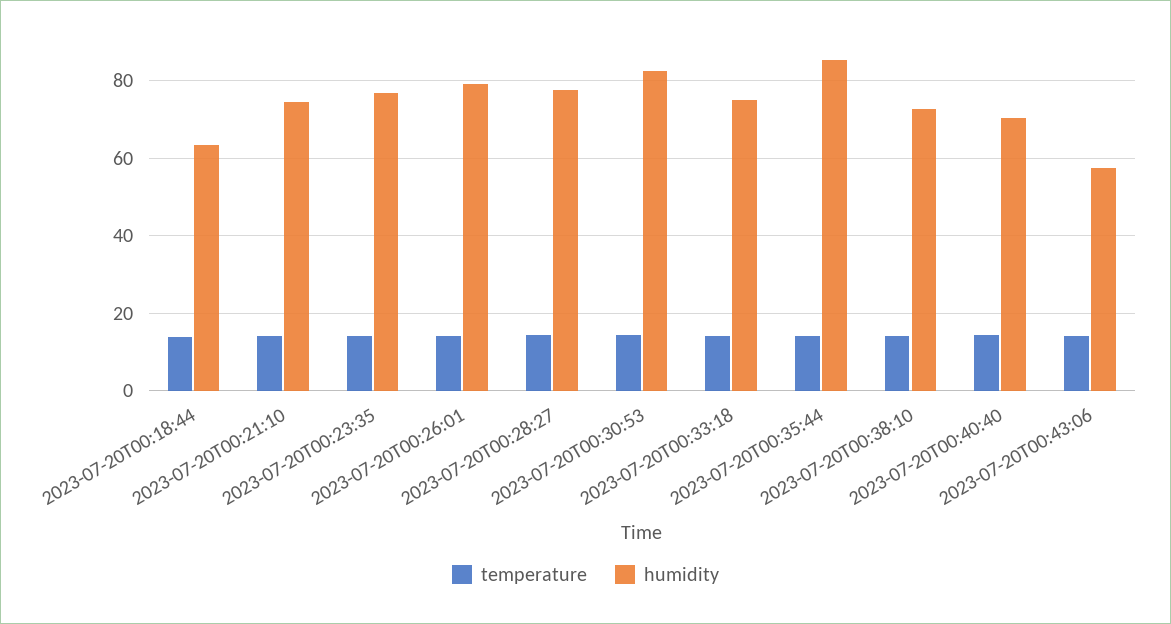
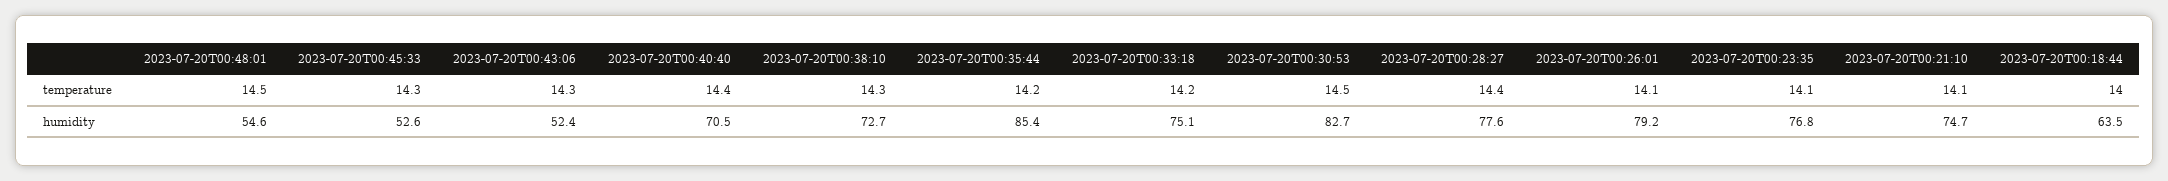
humidity, 2023-07-20T00:43:06: 58 -> 52.4
temperature, 2023-07-20T00:48:01: none -> 14.5
temperature, 2023-07-20T00:45:33: none -> 14.3
humidity, 2023-07-20T00:48:01: none -> 54.6
humidity, 2023-07-20T00:45:33: none -> 52.6

